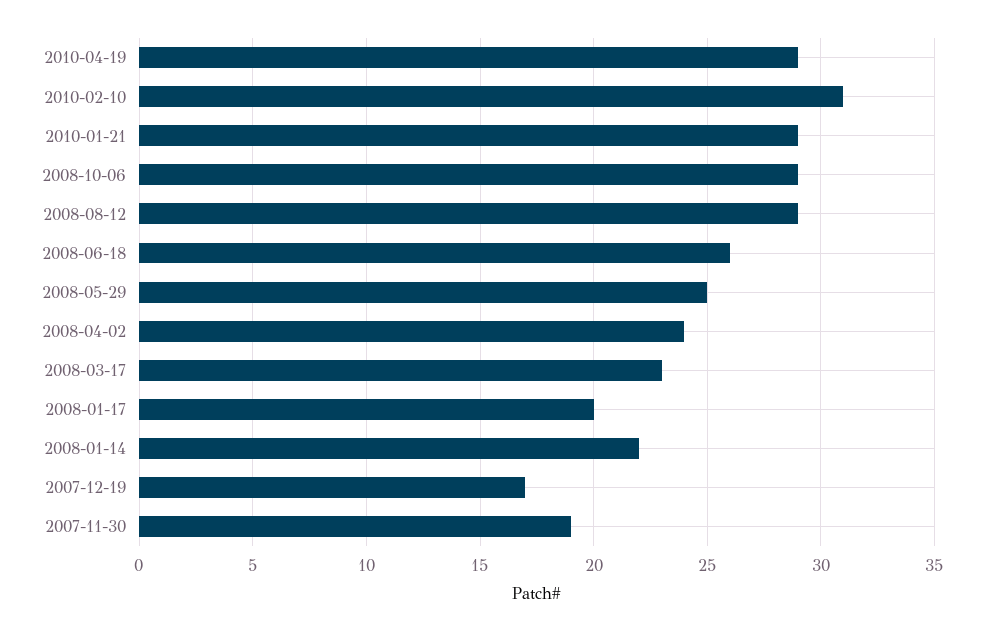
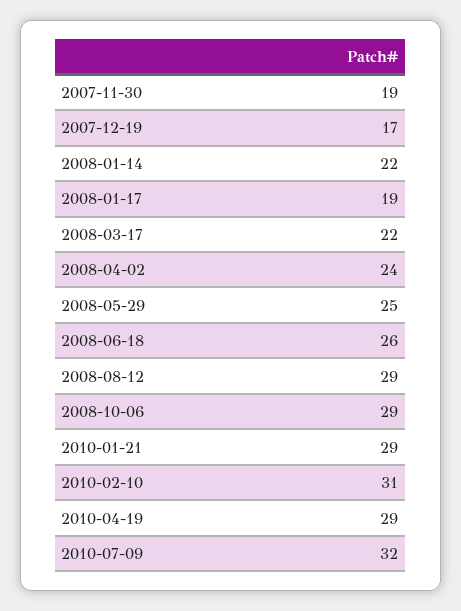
2008-03-17: 23 -> 22
2008-01-17: 20 -> 19
2010-07-09: none -> 32

